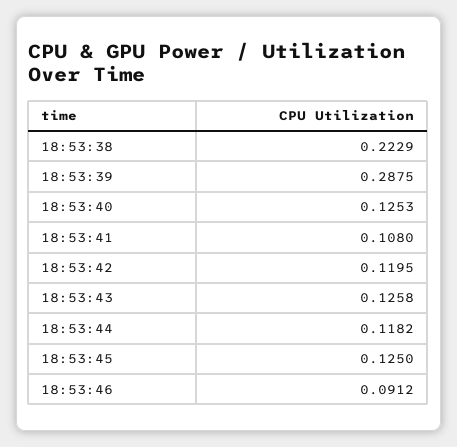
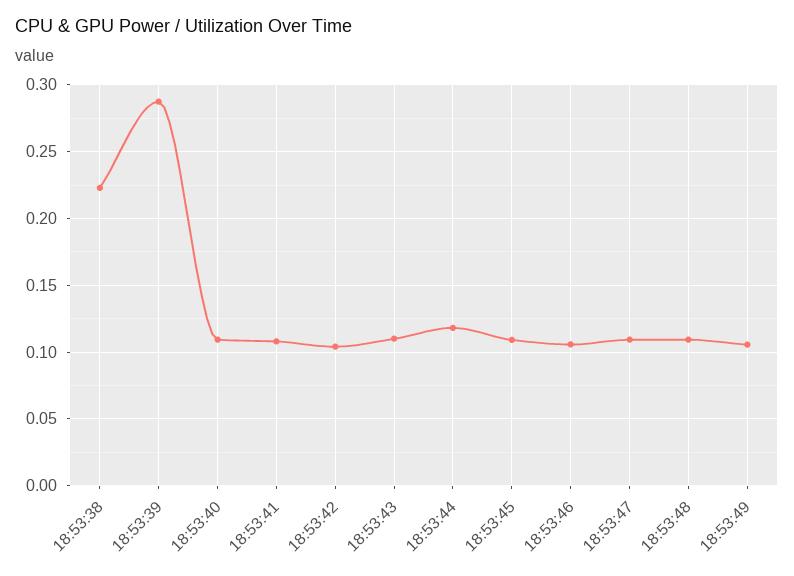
18:53:40: 0.1253 -> 0.11
18:53:42: 0.1195 -> 0.105
18:53:43: 0.1258 -> 0.11
18:53:45: 0.125 -> 0.11
18:53:46: 0.0912 -> 0.105
18:53:47: none -> 0.11
18:53:48: none -> 0.11
18:53:49: none -> 0.105

